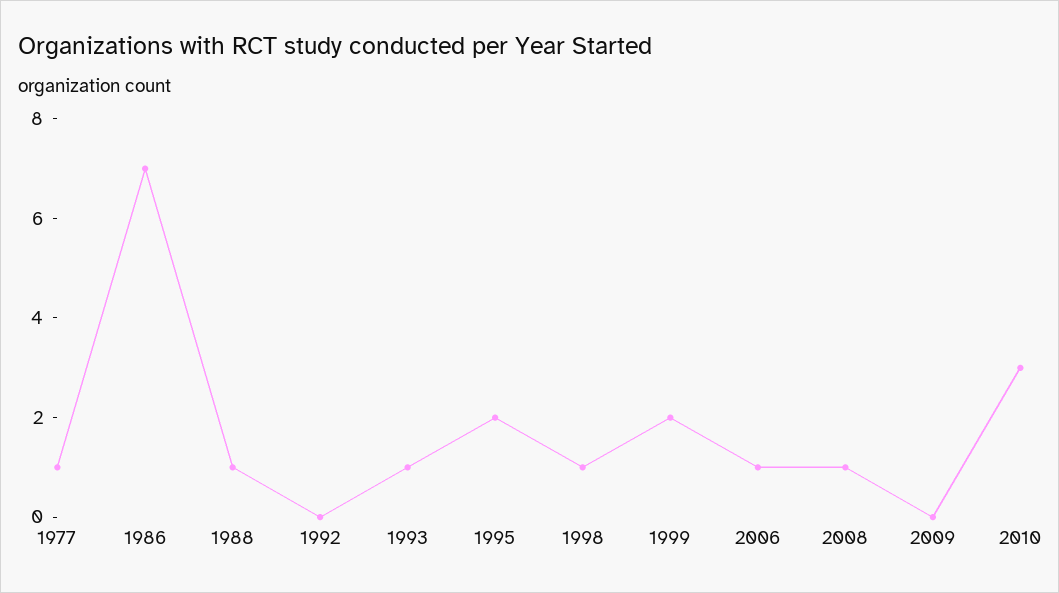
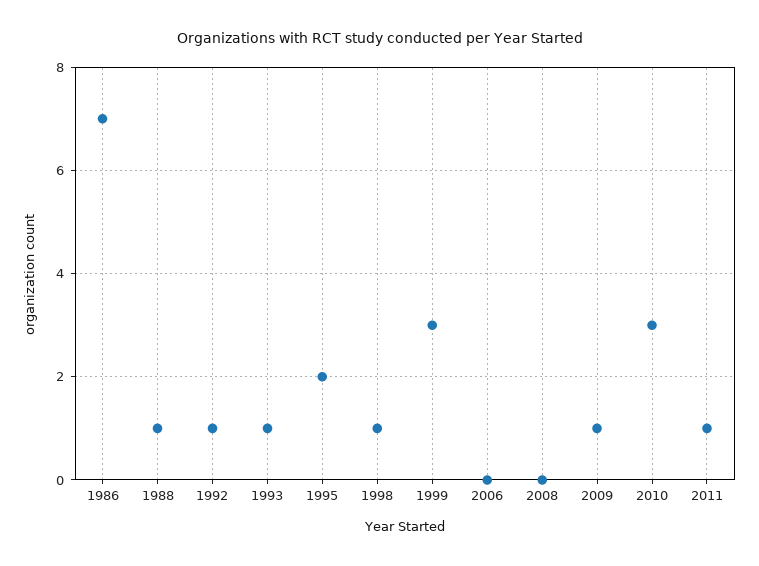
1977: 1 -> none
1992: 0 -> 1
1999: 2 -> 3
2006: 1 -> 0
2008: 1 -> 0
2009: 0 -> 1
2011: none -> 1

